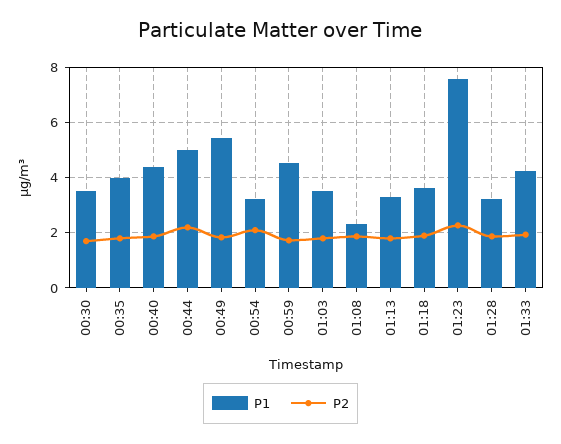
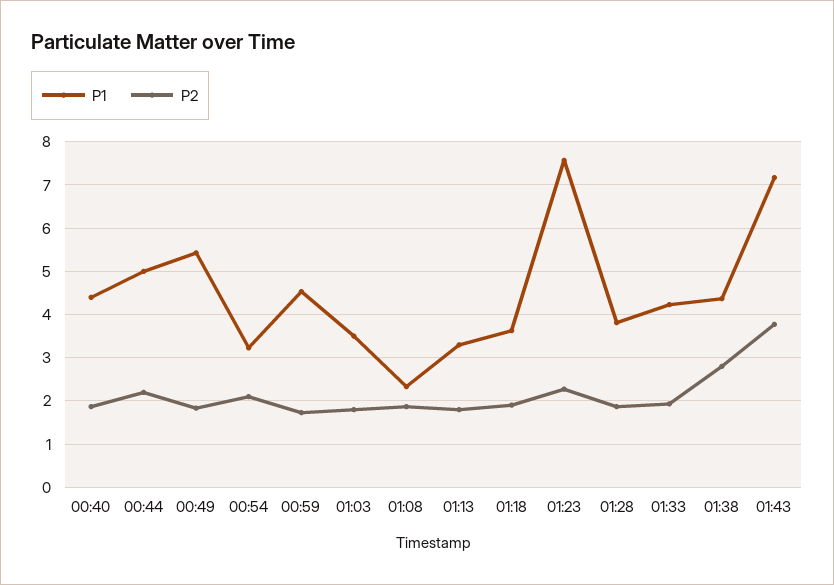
P1, 00:30: 3.5 -> none
P2, 00:30: 1.75 -> none
P1, 00:35: 4 -> none
P2, 00:35: 1.75 -> none
P1, 01:28: 3.25 -> 3.8
P1, 01:38: none -> 4.4
P2, 01:38: none -> 2.8
P1, 01:43: none -> 7.2
P2, 01:43: none -> 3.8

